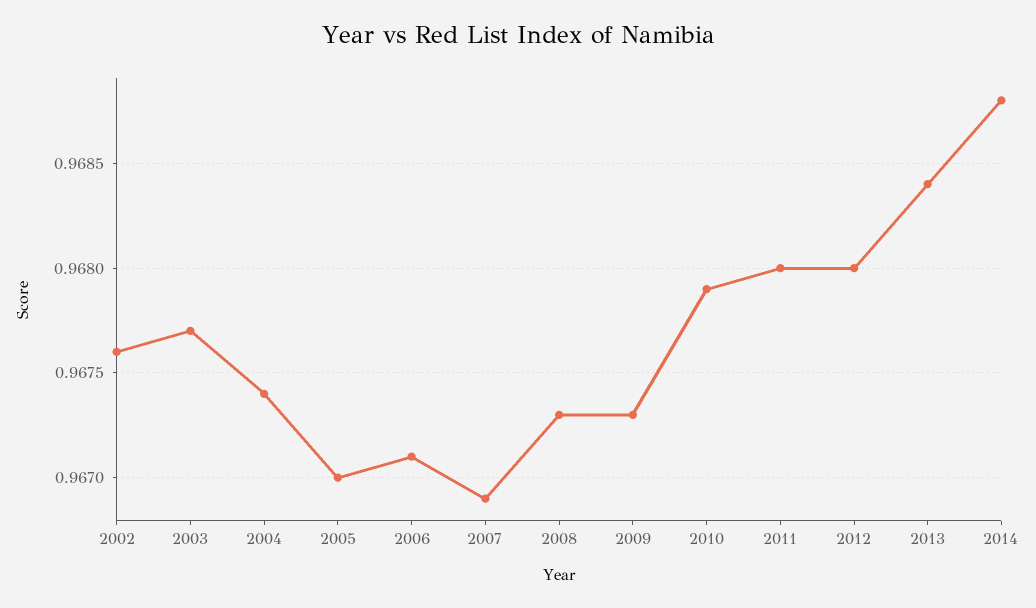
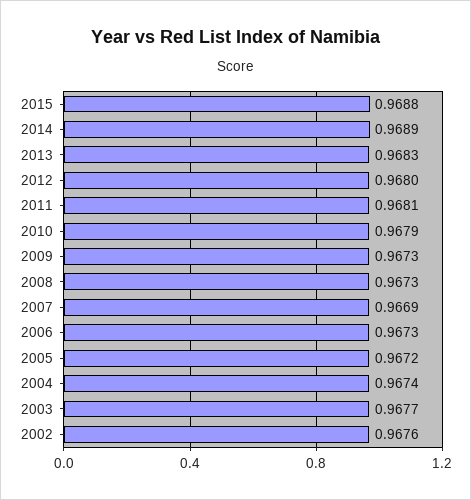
2005: 0.967 -> 0.9672
2006: 0.9671 -> 0.9673
2011: 0.968 -> 0.9681
2013: 0.9684 -> 0.9683
2014: 0.9688 -> 0.9689
2015: none -> 0.9688

